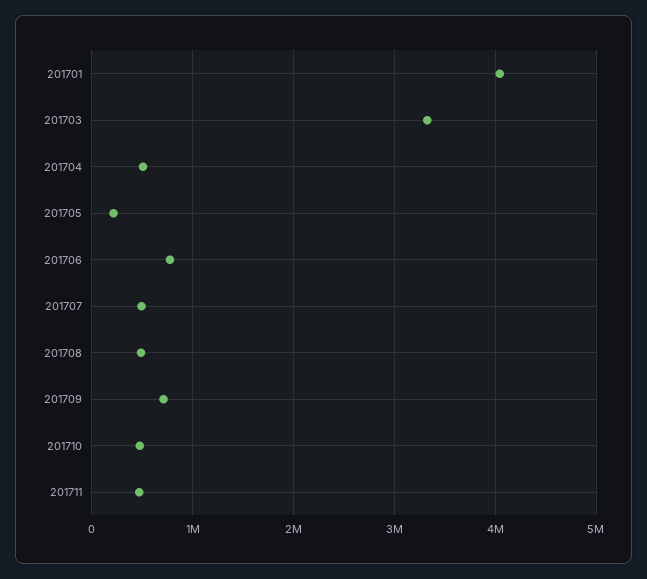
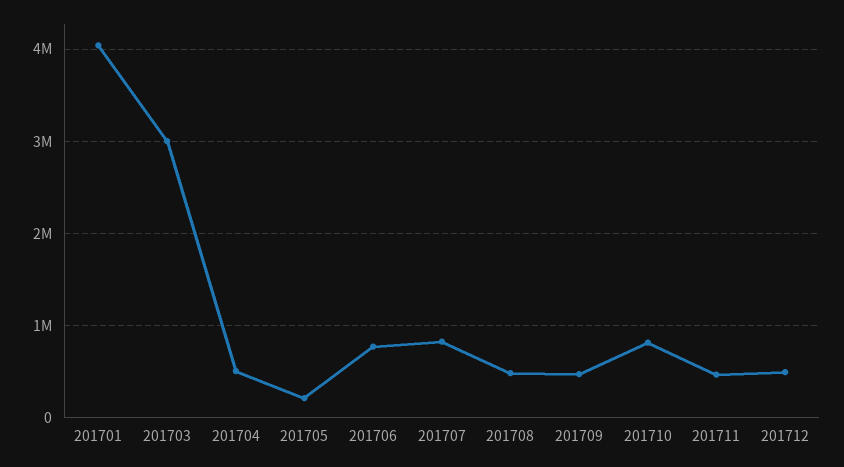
201703: 3300000 -> 3000000
201707: 500000 -> 800000
201709: 700000 -> 500000
201710: 500000 -> 800000
201712: none -> 500000

